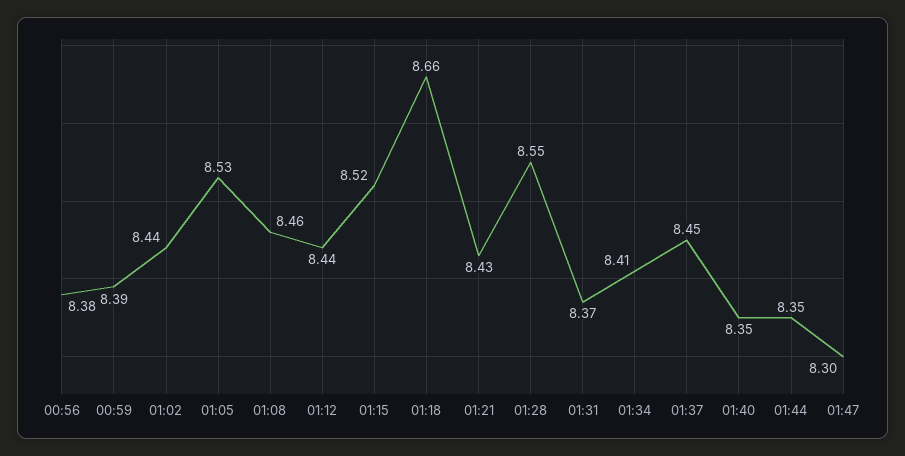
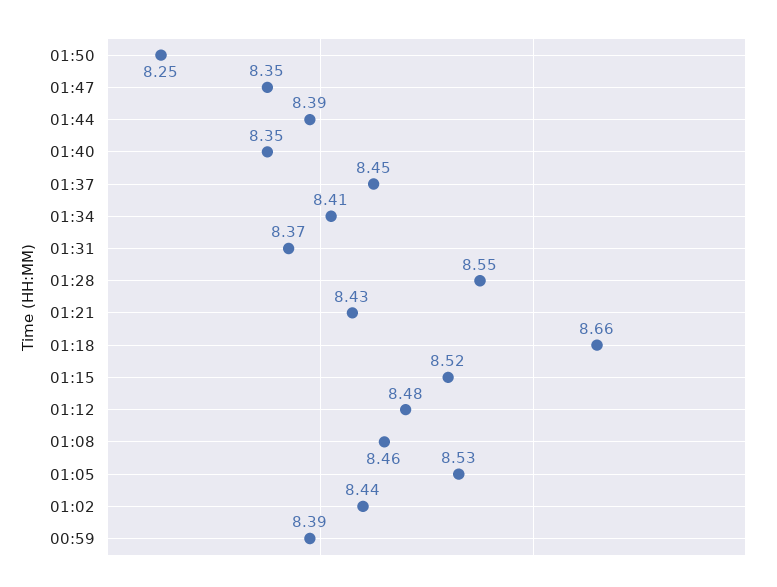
00:56: 8.38 -> none
01:12: 8.44 -> 8.48
01:44: 8.35 -> 8.39
01:47: 8.3 -> 8.35
01:50: none -> 8.25

